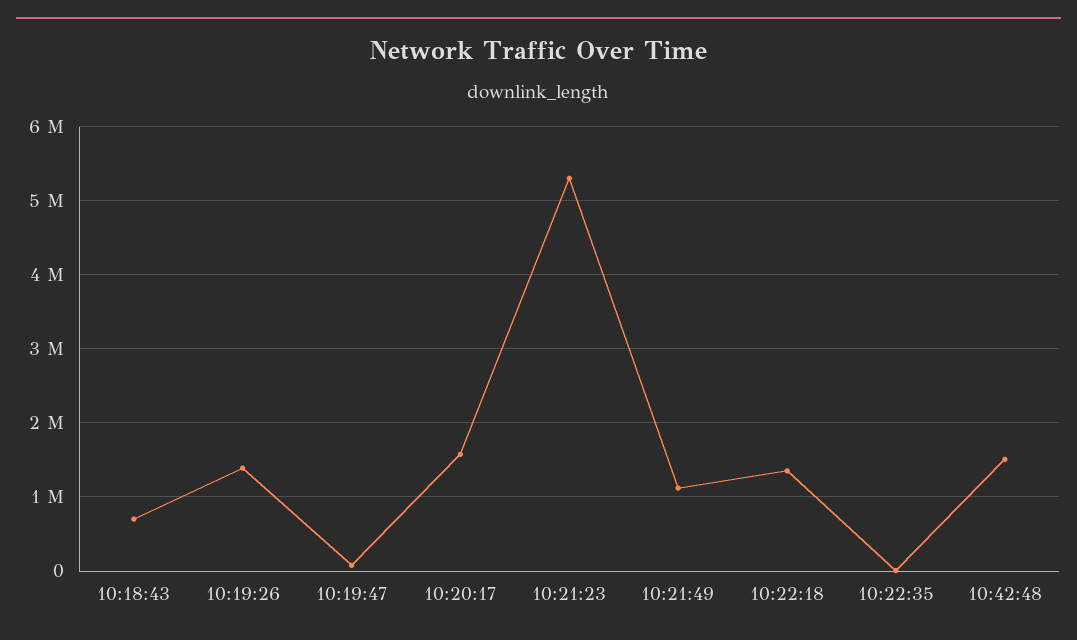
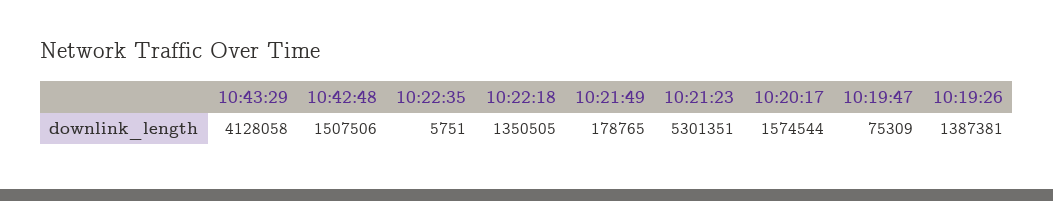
10:18:43: 700000 -> none
10:21:49: 1100000 -> 178765
10:43:29: none -> 4128058

